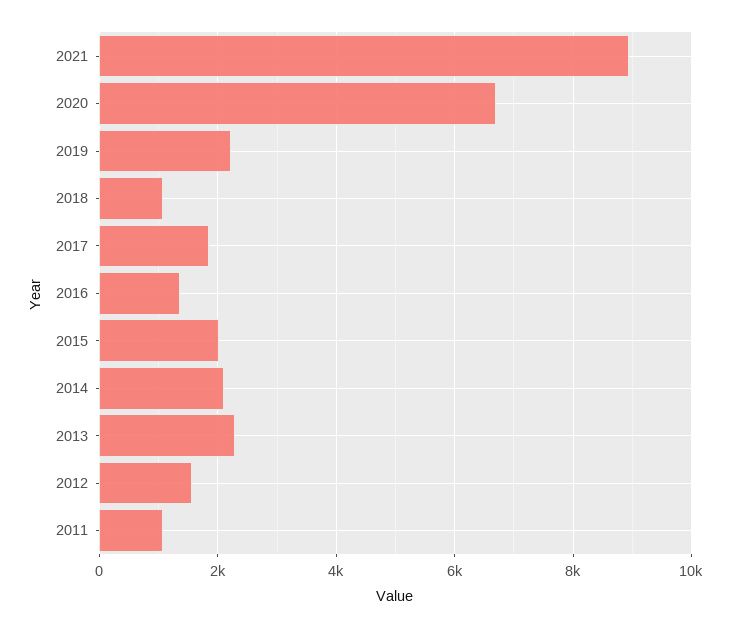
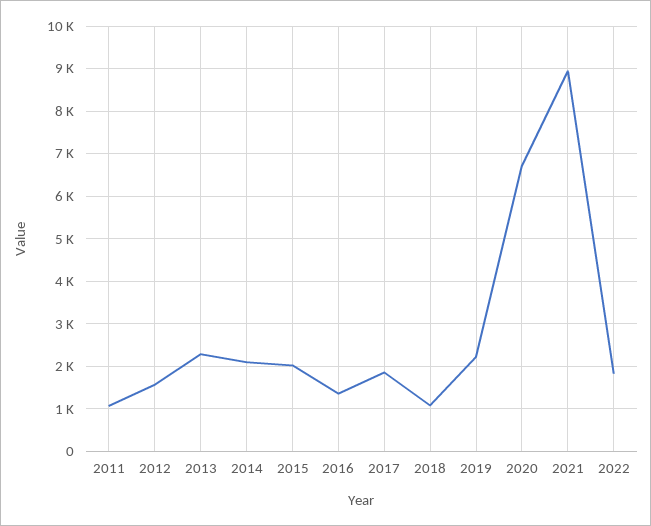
2022: none -> 1800

